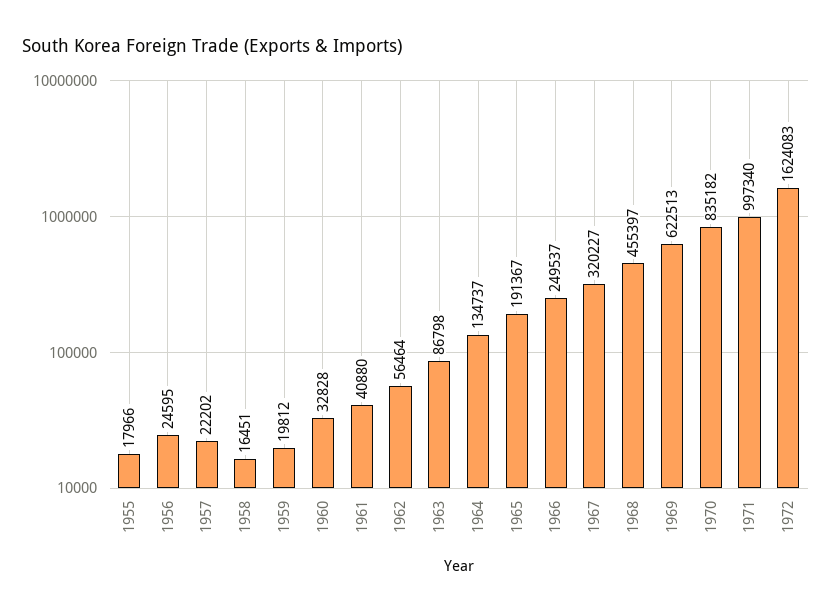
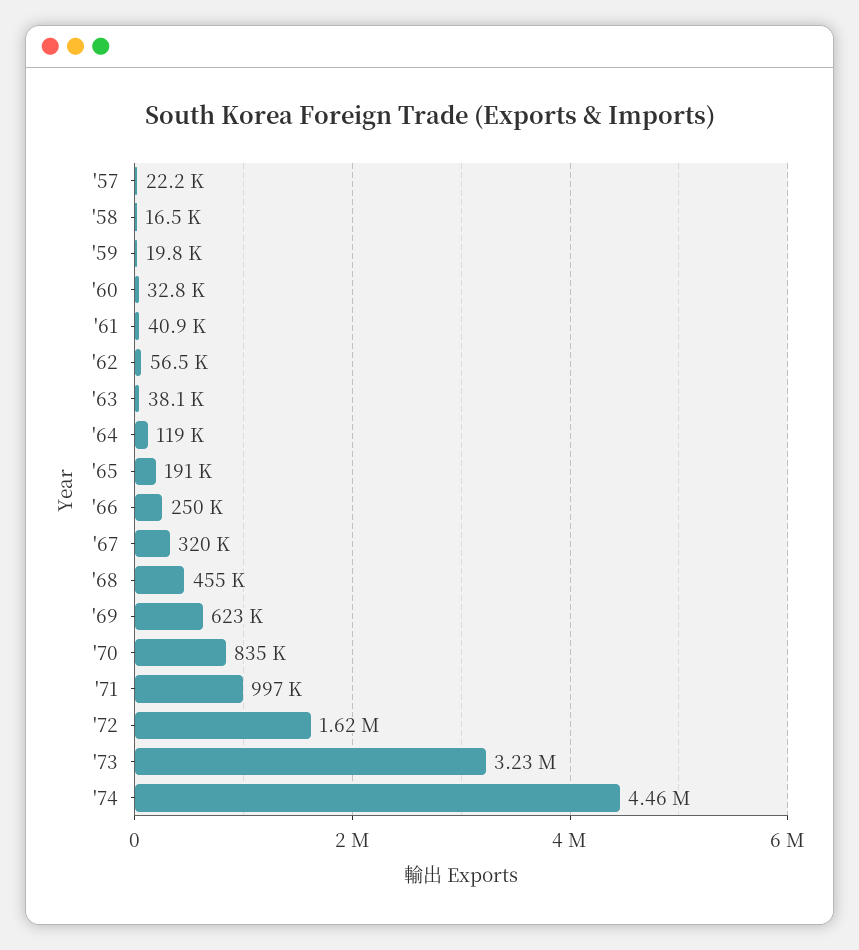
1955: 17966 -> none
1956: 24595 -> none
1963: 86798 -> 38100
1964: 134737 -> 119000
'73: none -> 3230000
'74: none -> 4460000

